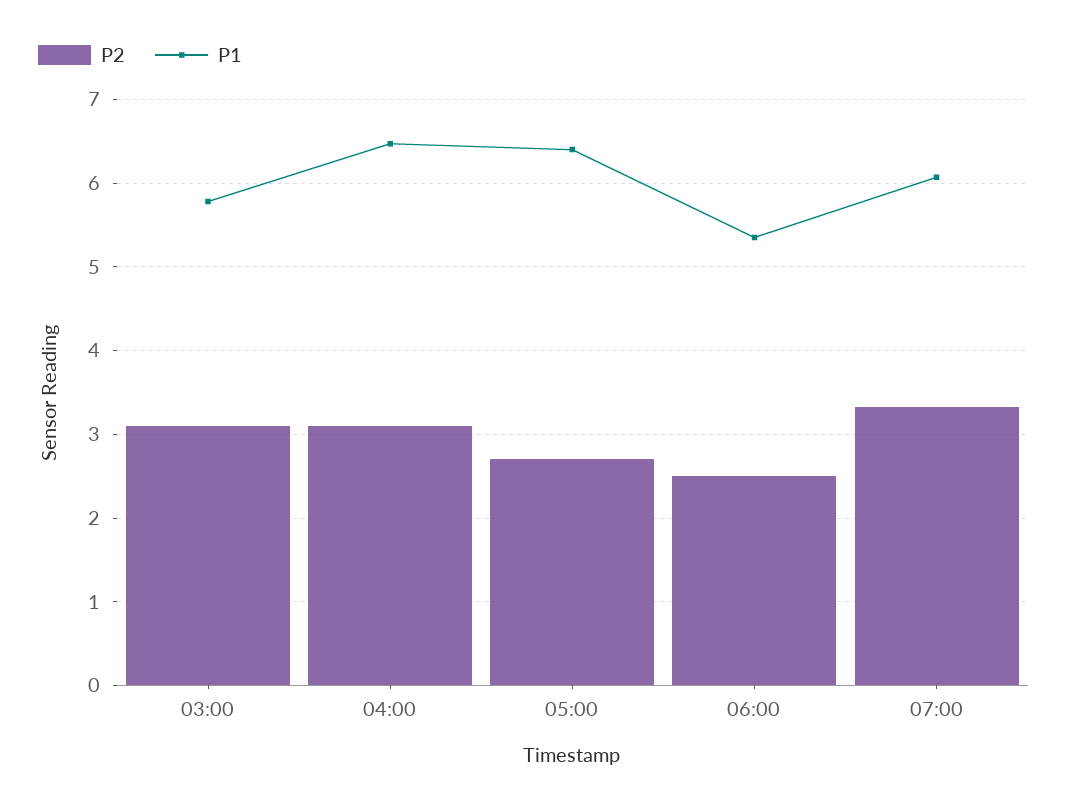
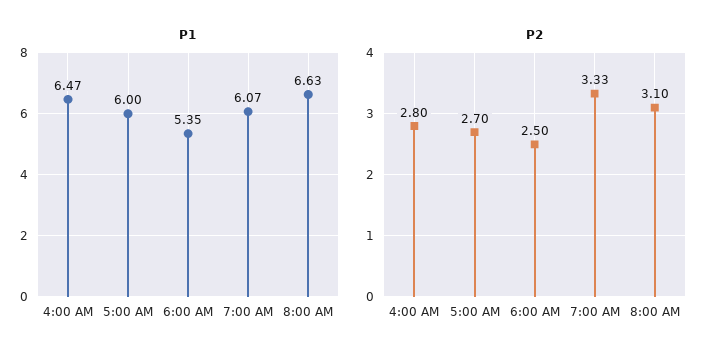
P2, 03:00: 3.1 -> none
P1, 03:00: 5.8 -> none
P2, 04:00: 3.1 -> 2.8
P1, 05:00: 6.4 -> 6
P1, 8:00 AM: none -> 6.63
P2, 8:00 AM: none -> 3.1

